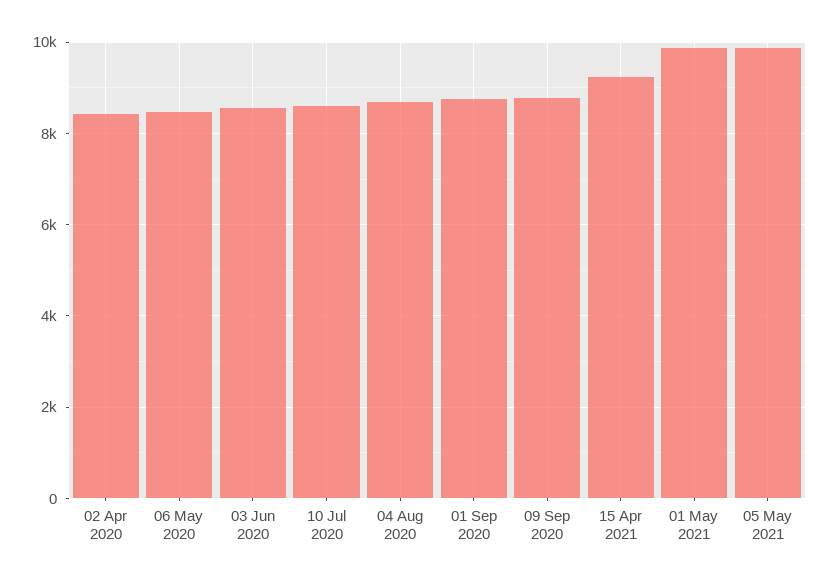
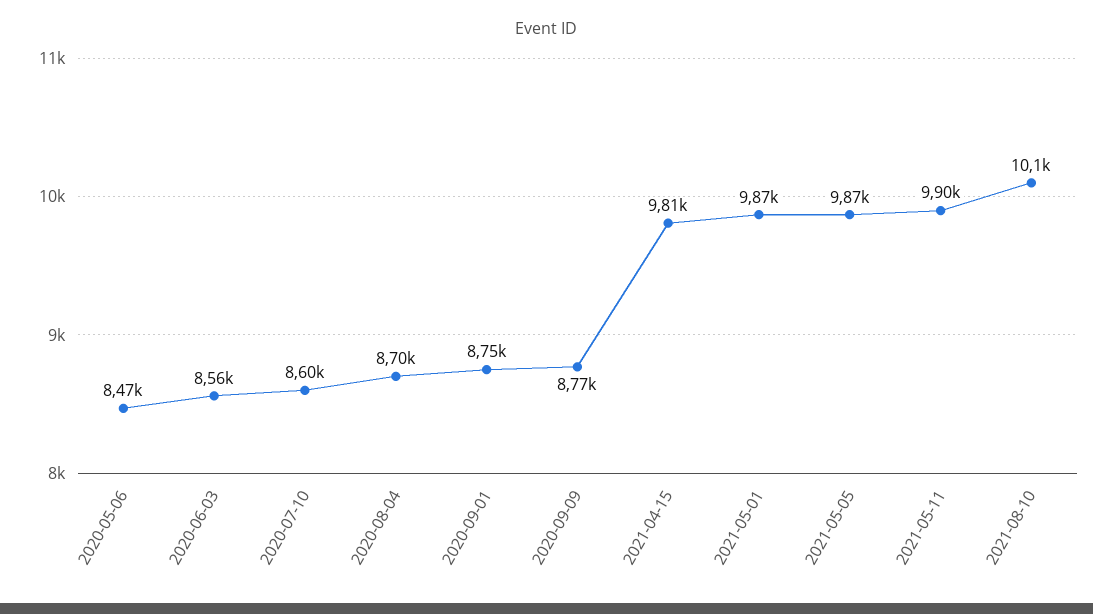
02 Apr 2020: 8400 -> none
15 Apr 2021: 9200 -> 9810
2021-05-11: none -> 9900
2021-08-10: none -> 10100

